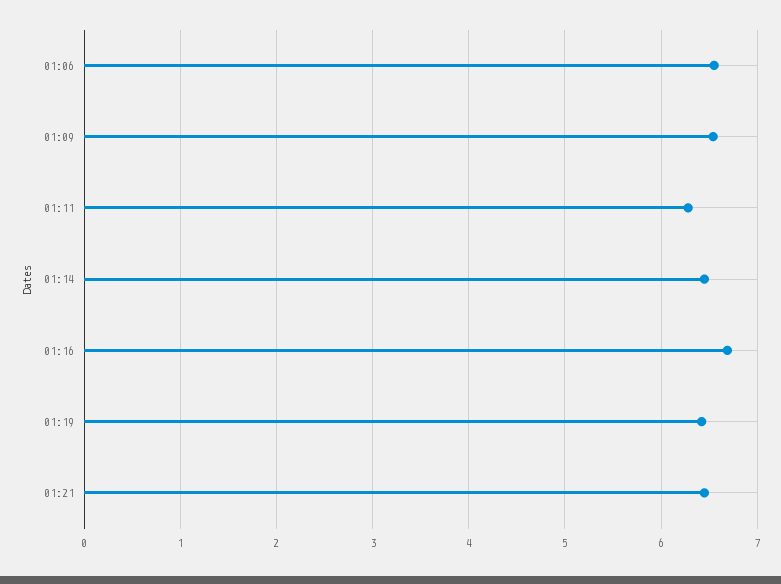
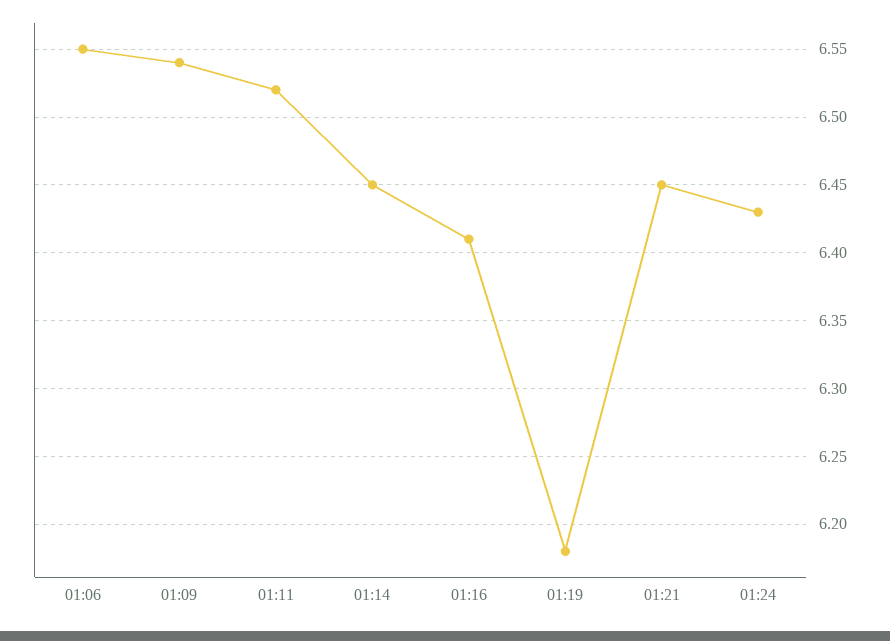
01:11: 6.3 -> 6.52
01:16: 6.7 -> 6.41
01:19: 6.4 -> 6.18
01:24: none -> 6.43

